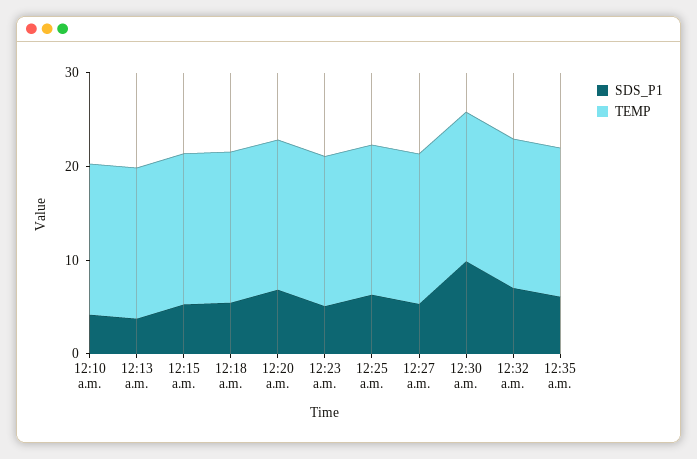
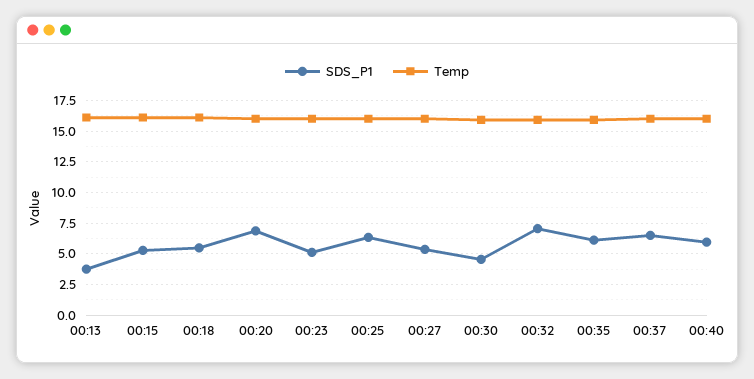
SDS_P1, 12:10 a.m.: 4 -> none
TEMP, 12:10 a.m.: 16 -> none
SDS_P1, 12:30 a.m.: 10 -> 4.5
SDS_P1, 00:37: none -> 6.5
TEMP, 00:37: none -> 16
SDS_P1, 00:40: none -> 6
TEMP, 00:40: none -> 16

